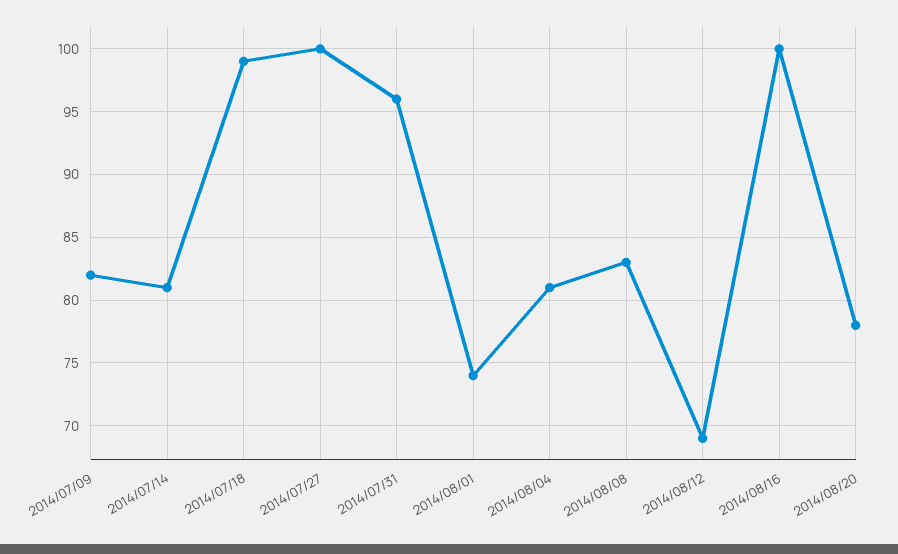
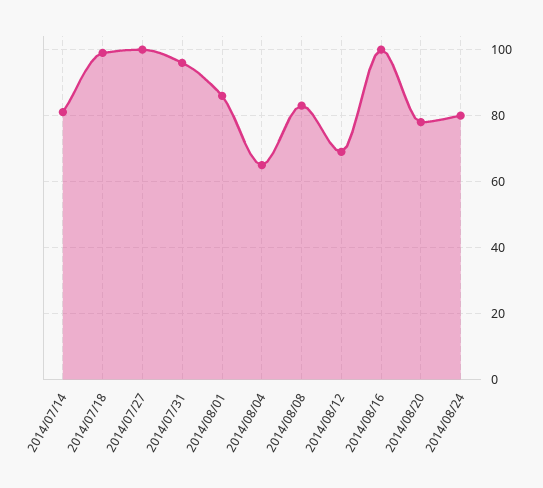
2014/07/09: 82 -> none
2014/08/01: 74 -> 85
2014/08/04: 81 -> 65
2014/08/24: none -> 80

